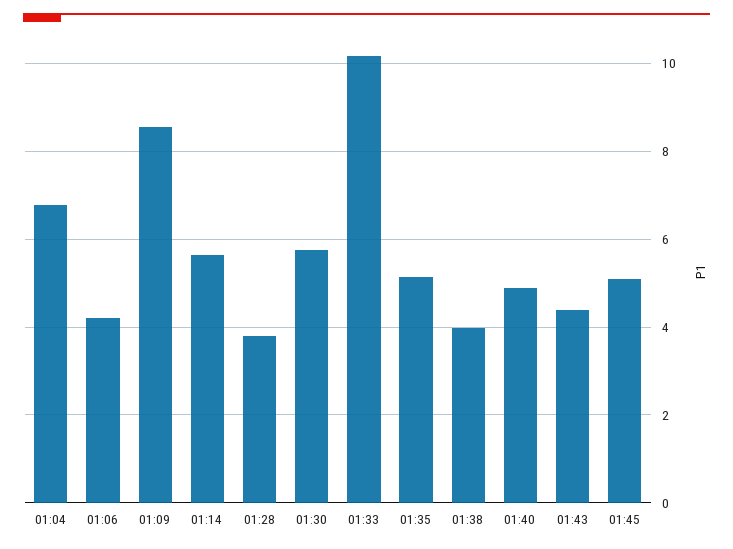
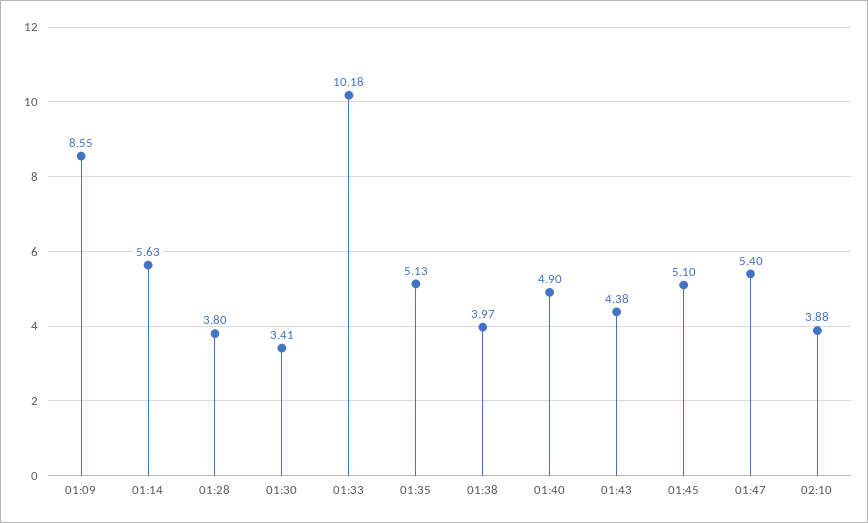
01:04: 6.8 -> none
01:06: 4.2 -> none
01:30: 5.8 -> 3.41
01:47: none -> 5.4
02:10: none -> 3.88

